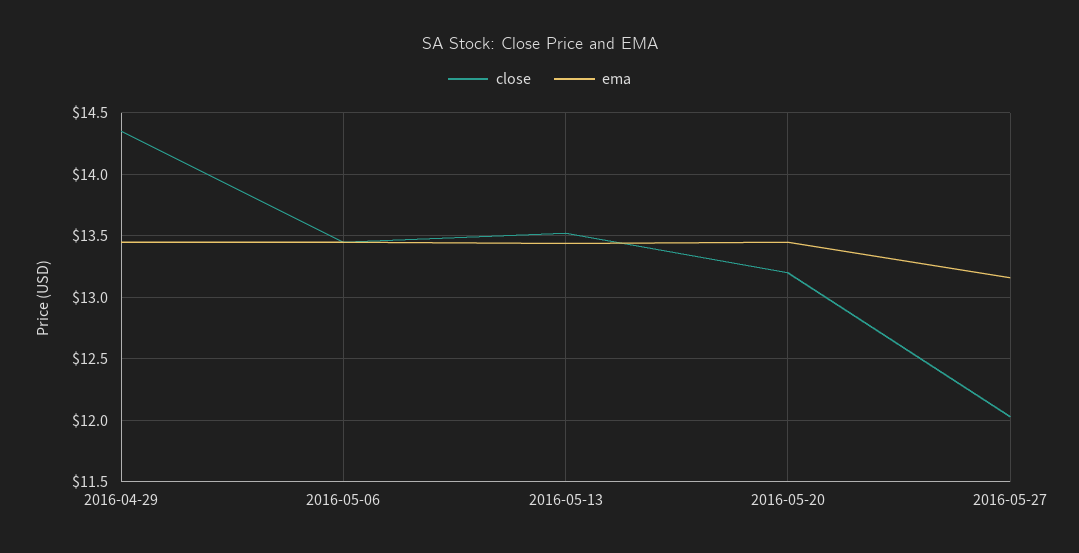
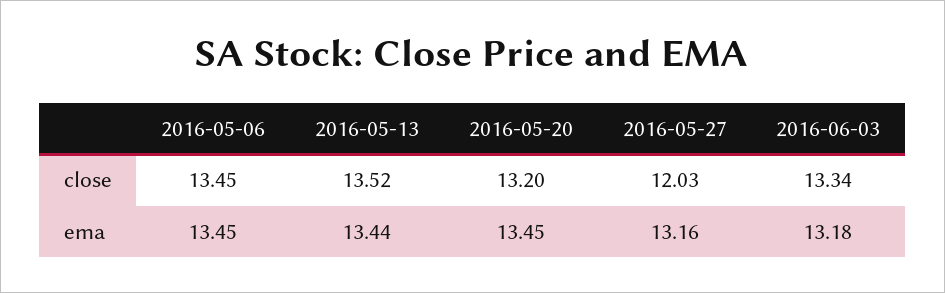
close, 2016-04-29: 14.35 -> none
ema, 2016-04-29: 13.45 -> none
close, 2016-06-03: none -> 13.34
ema, 2016-06-03: none -> 13.18

